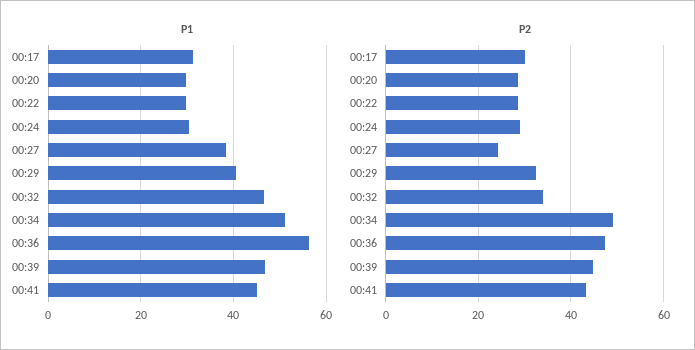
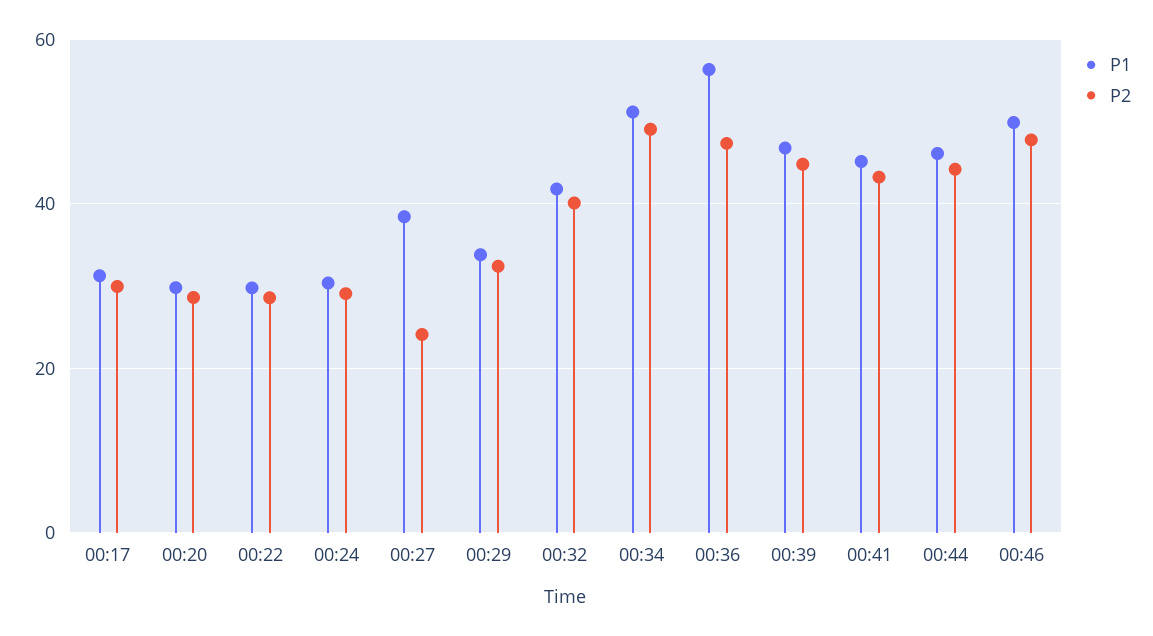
P1, 00:29: 40 -> 34
P1, 00:32: 46 -> 42
P2, 00:32: 34 -> 40
P1, 00:44: none -> 46
P2, 00:44: none -> 44
P1, 00:46: none -> 50
P2, 00:46: none -> 48

